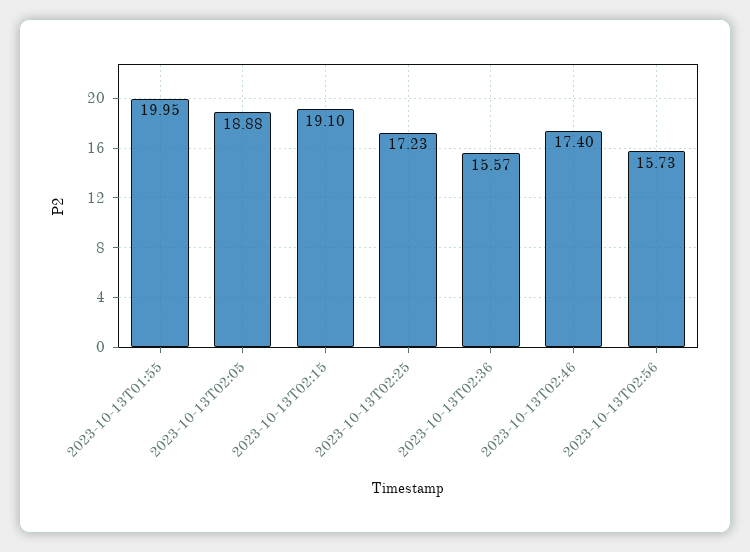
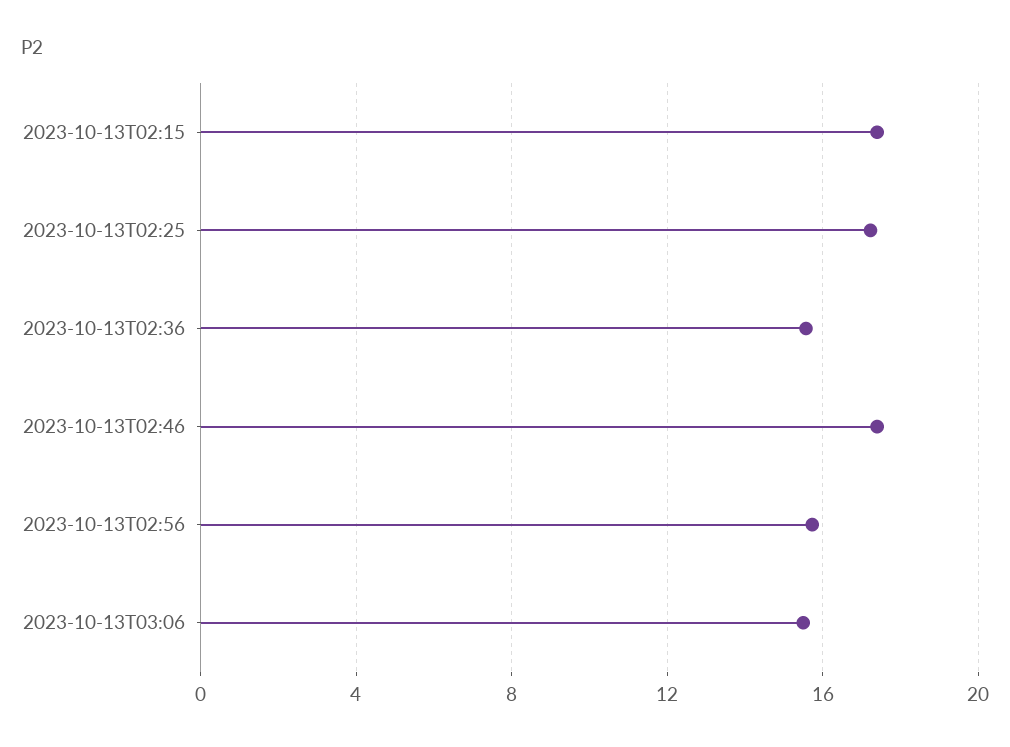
2023-10-13T01:55: 19.95 -> none
2023-10-13T02:05: 18.88 -> none
2023-10-13T02:15: 19.1 -> 17.5
2023-10-13T03:06: none -> 15.5

